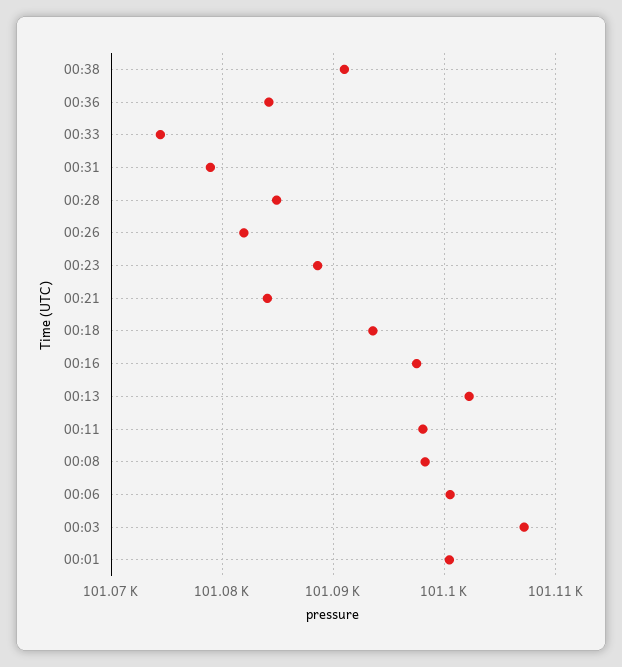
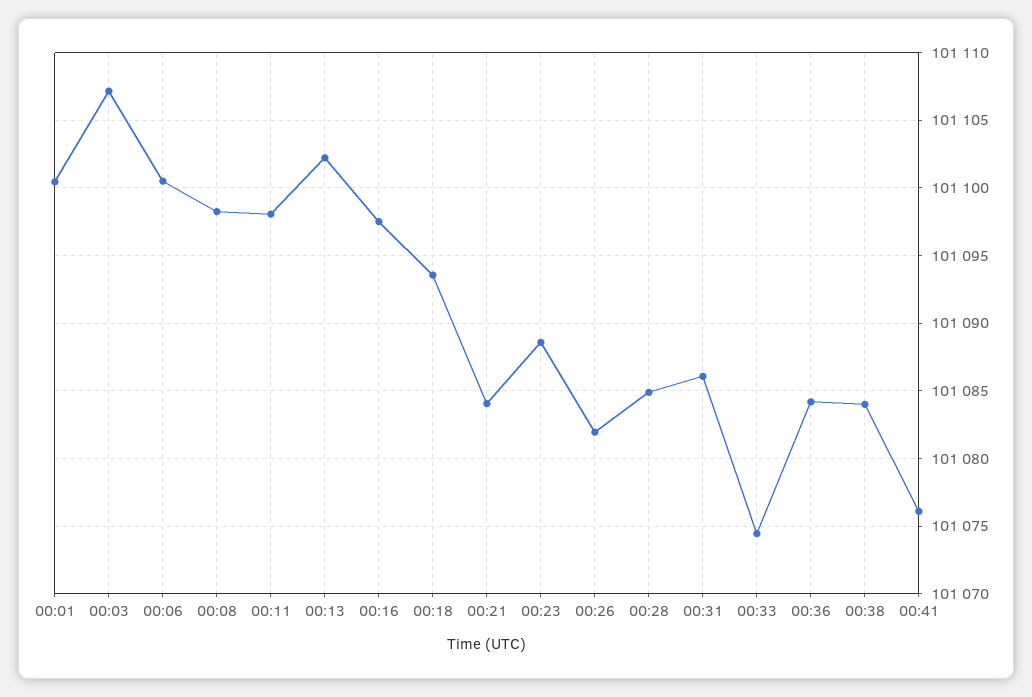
00:38: 101091 -> 101084
00:31: 101079 -> 101086
00:41: none -> 101076

